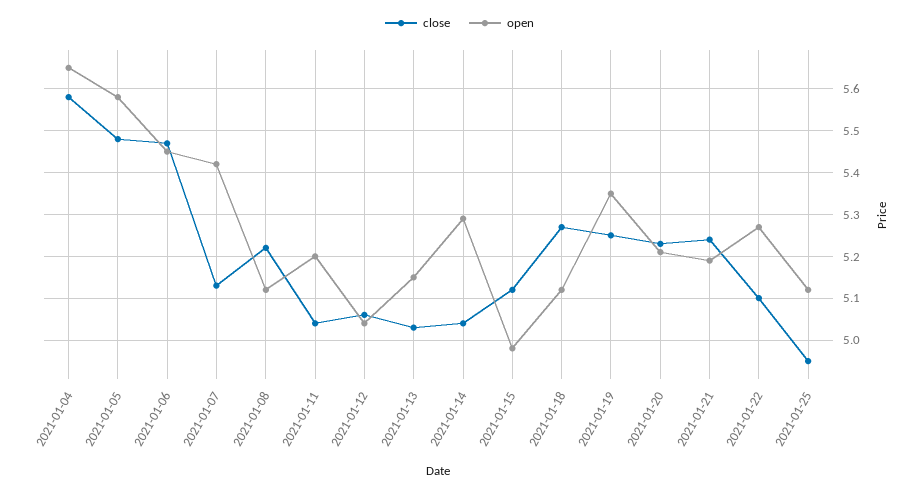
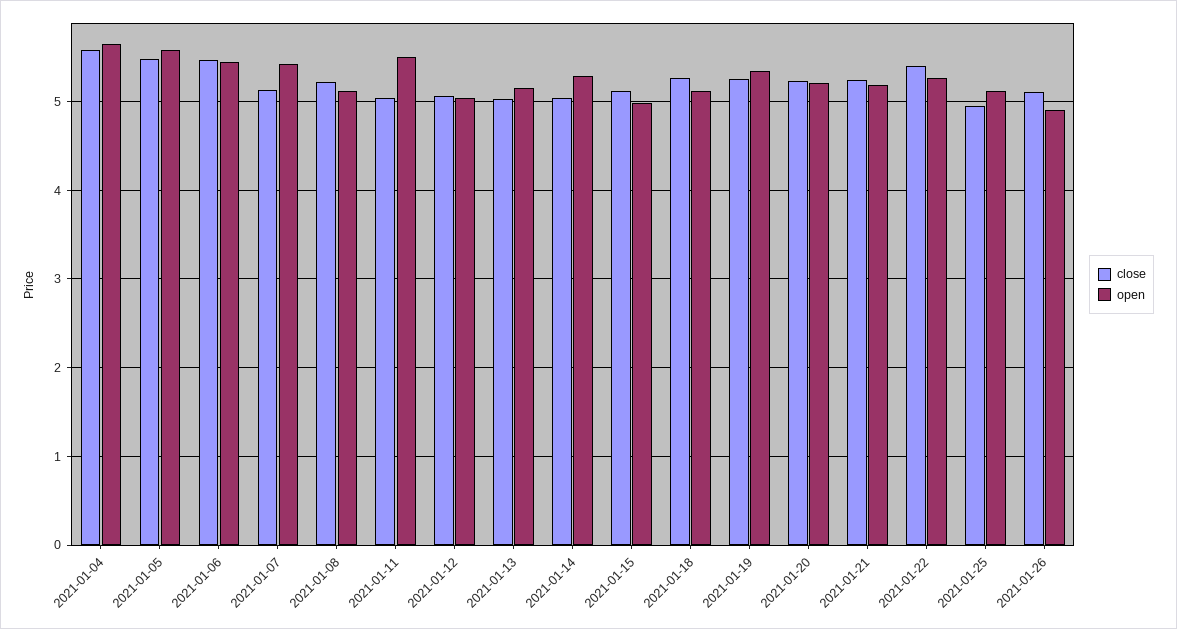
open, 2021-01-11: 5.2 -> 5.5
close, 2021-01-22: 5.1 -> 5.4
close, 2021-01-26: none -> 5.1
open, 2021-01-26: none -> 4.9

